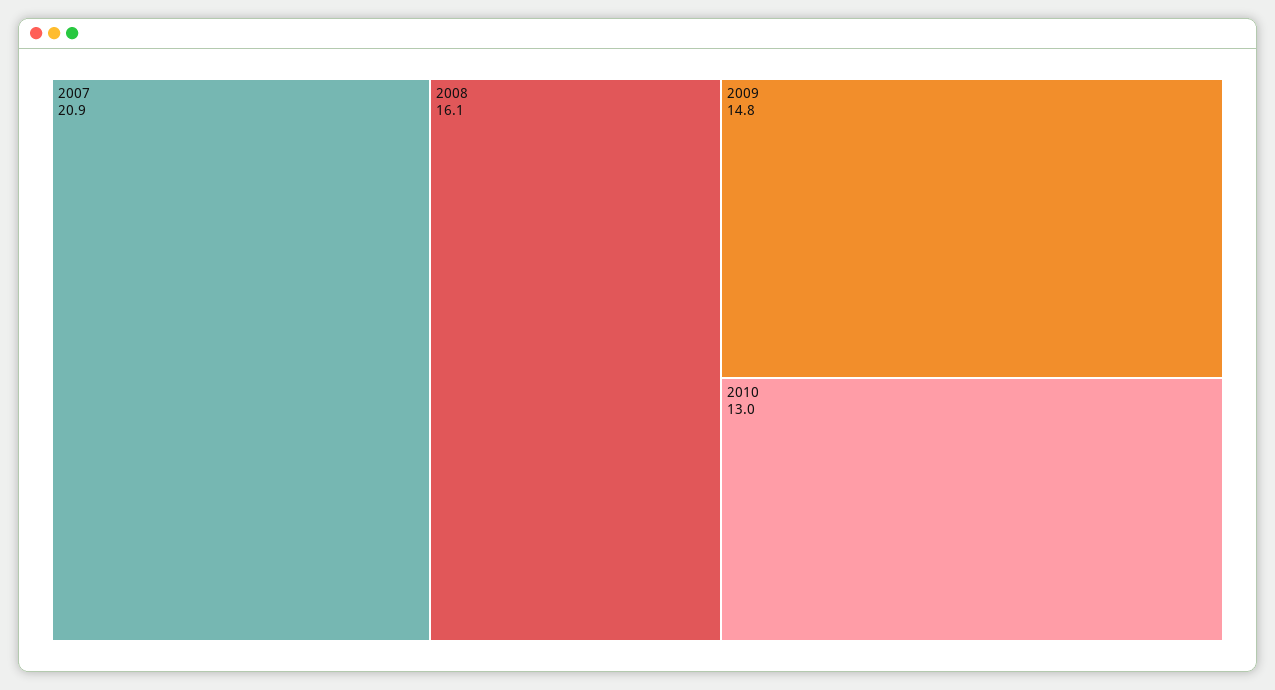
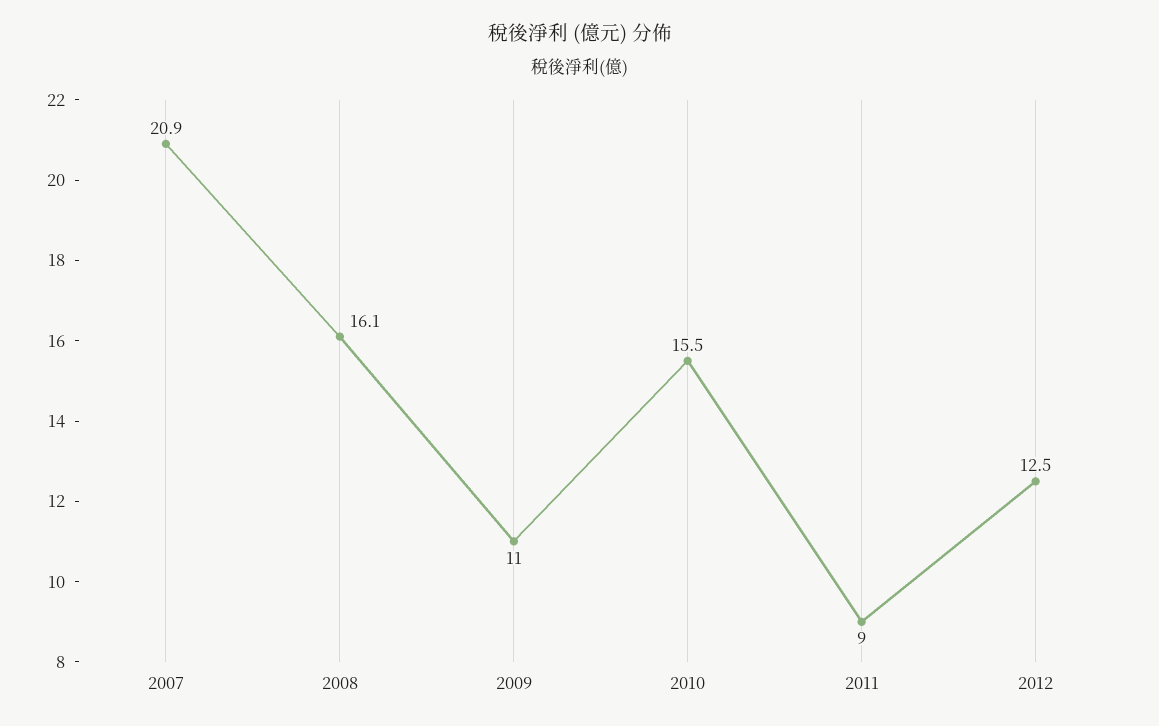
2009: 14.8 -> 11
2010: 13 -> 15.5
2011: none -> 9
2012: none -> 12.5

